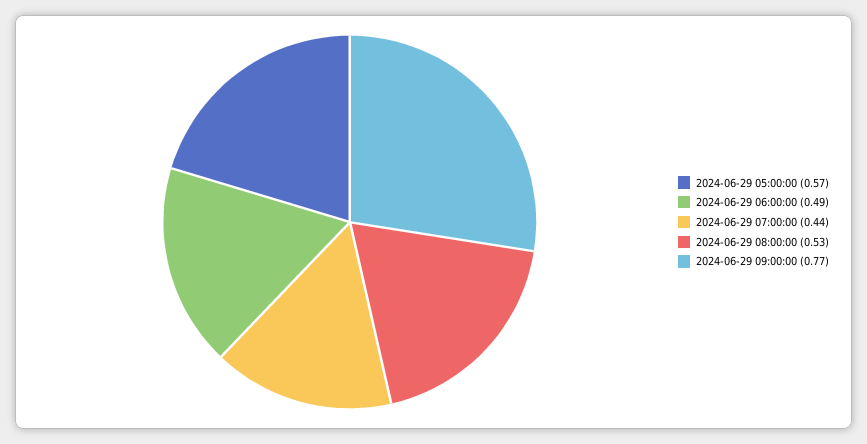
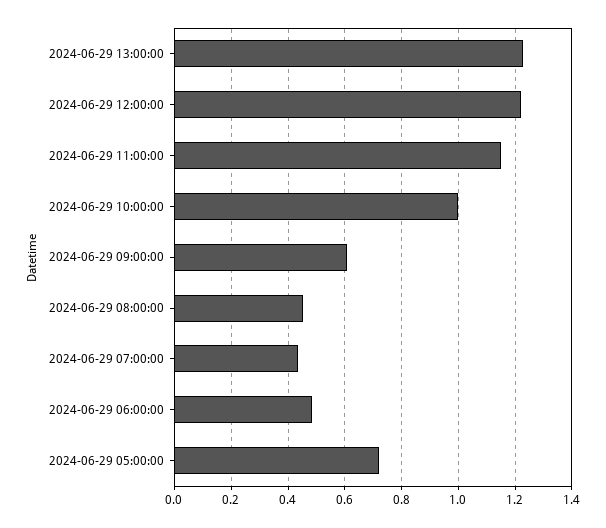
2024-06-29 05:00:00: 0.57 -> 0.725
2024-06-29 08:00:00: 0.53 -> 0.45
2024-06-29 09:00:00: 0.77 -> 0.6
2024-06-29 13:00:00: none -> 1.225
2024-06-29 12:00:00: none -> 1.225
2024-06-29 11:00:00: none -> 1.15
2024-06-29 10:00:00: none -> 1

